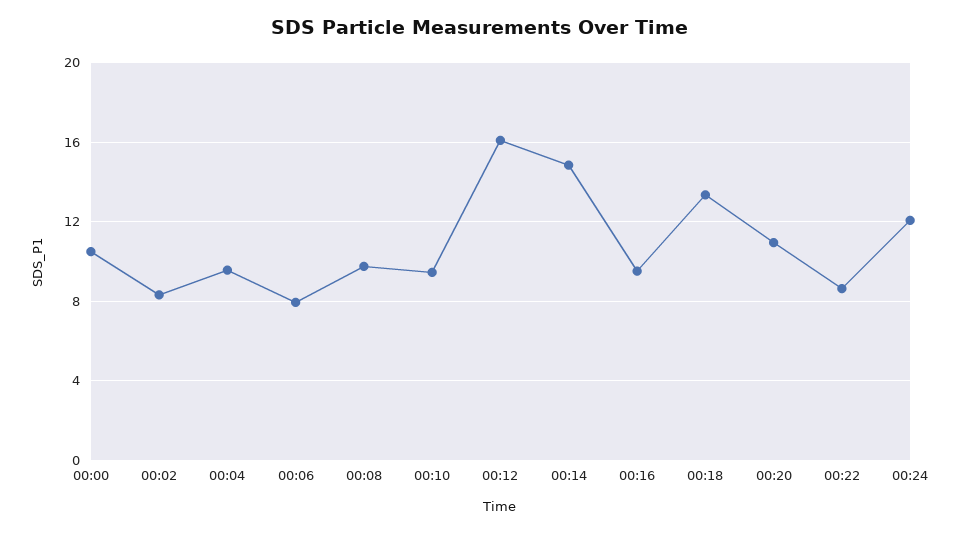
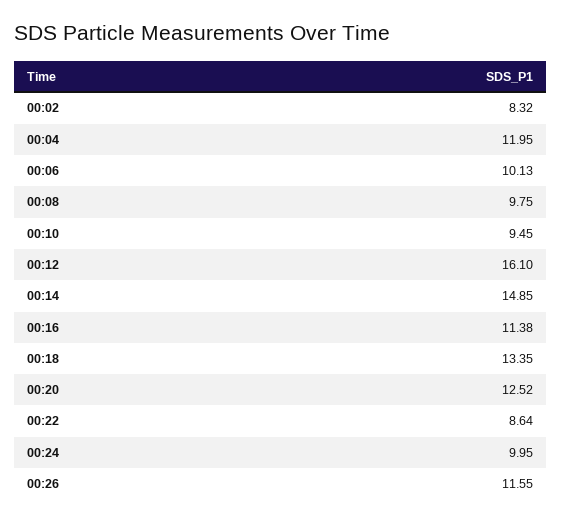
00:00: 10.5 -> none
00:04: 9.5 -> 11.95
00:06: 8 -> 10.13
00:16: 9.5 -> 11.38
00:20: 11 -> 12.52
00:24: 12 -> 9.95
00:26: none -> 11.55

